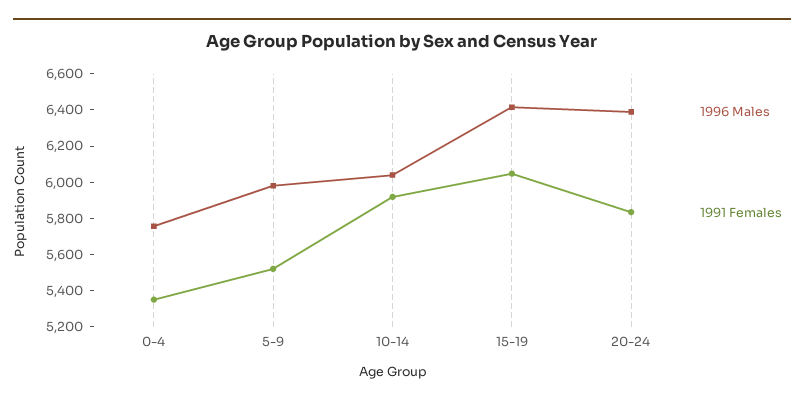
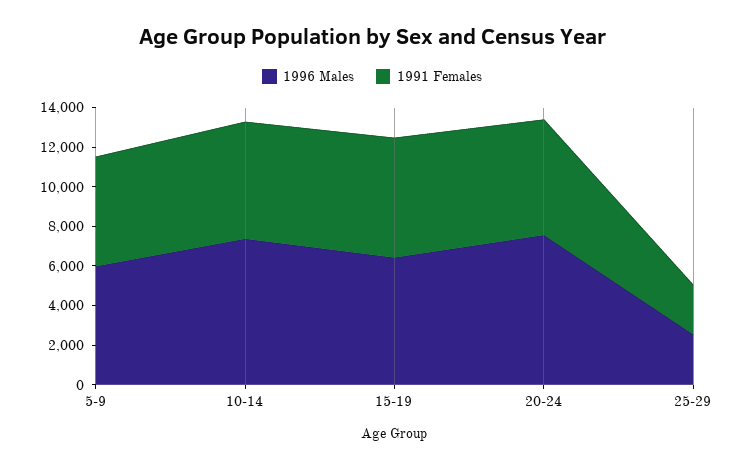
1996 Males, 0-4: 5750 -> none
1991 Females, 0-4: 5350 -> none
1996 Males, 10-14: 6050 -> 7500
1996 Males, 20-24: 6400 -> 7500
1996 Males, 25-29: none -> 2500
1991 Females, 25-29: none -> 2500

